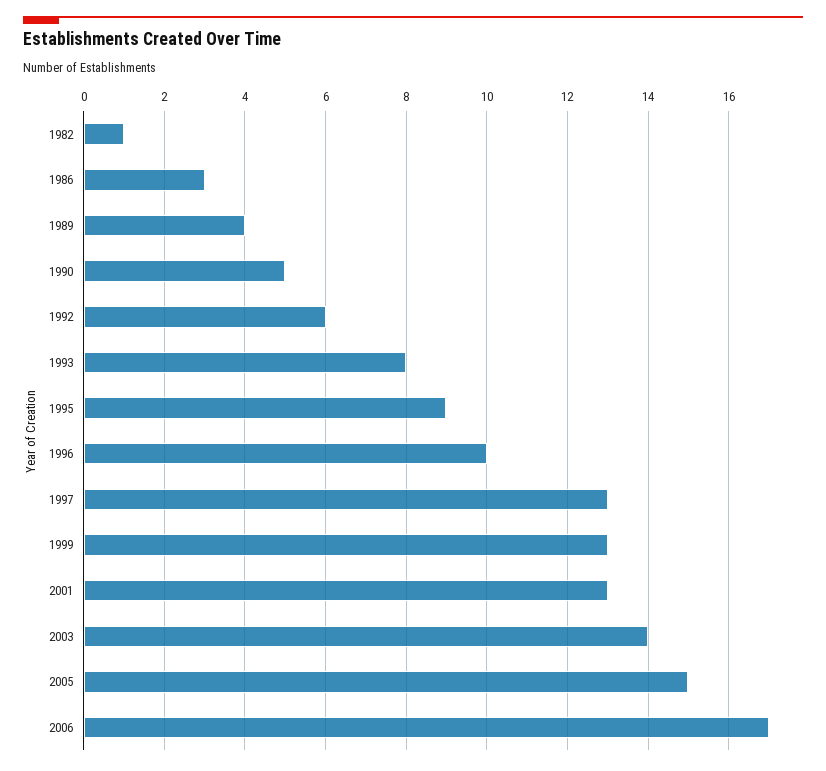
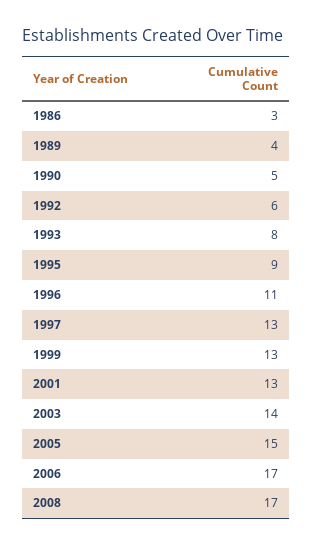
1982: 1 -> none
1996: 10 -> 11
2008: none -> 17

